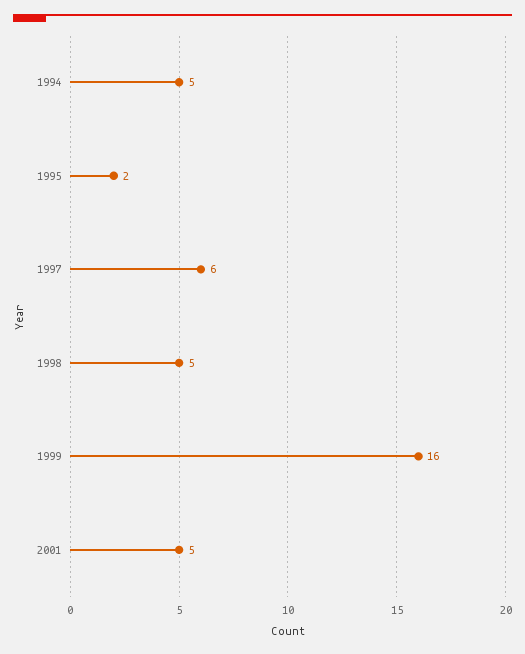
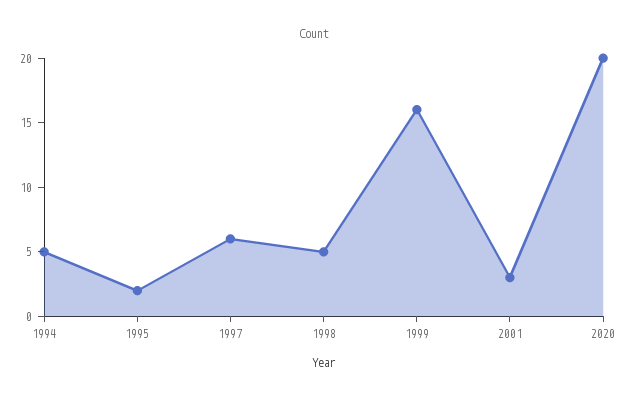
2001: 5 -> 3
2020: none -> 20

